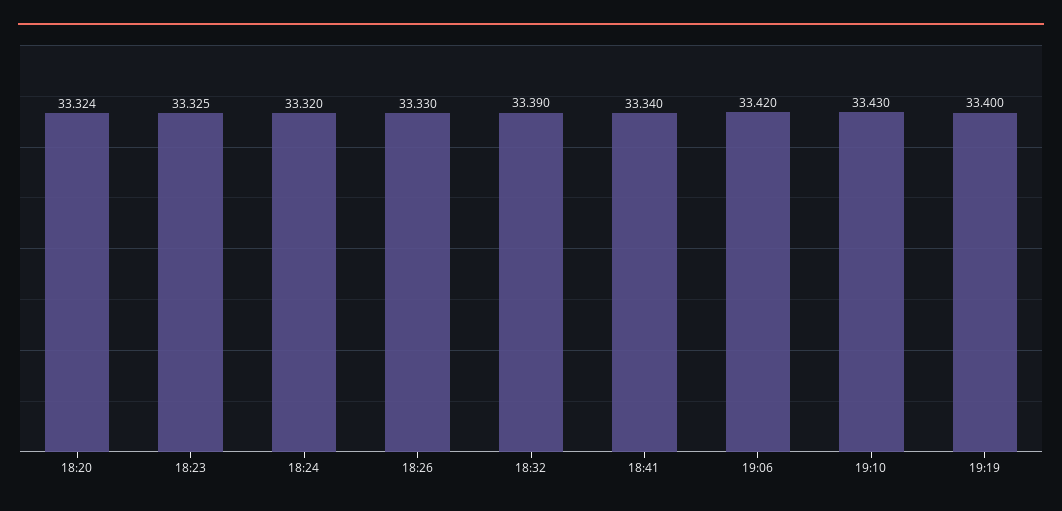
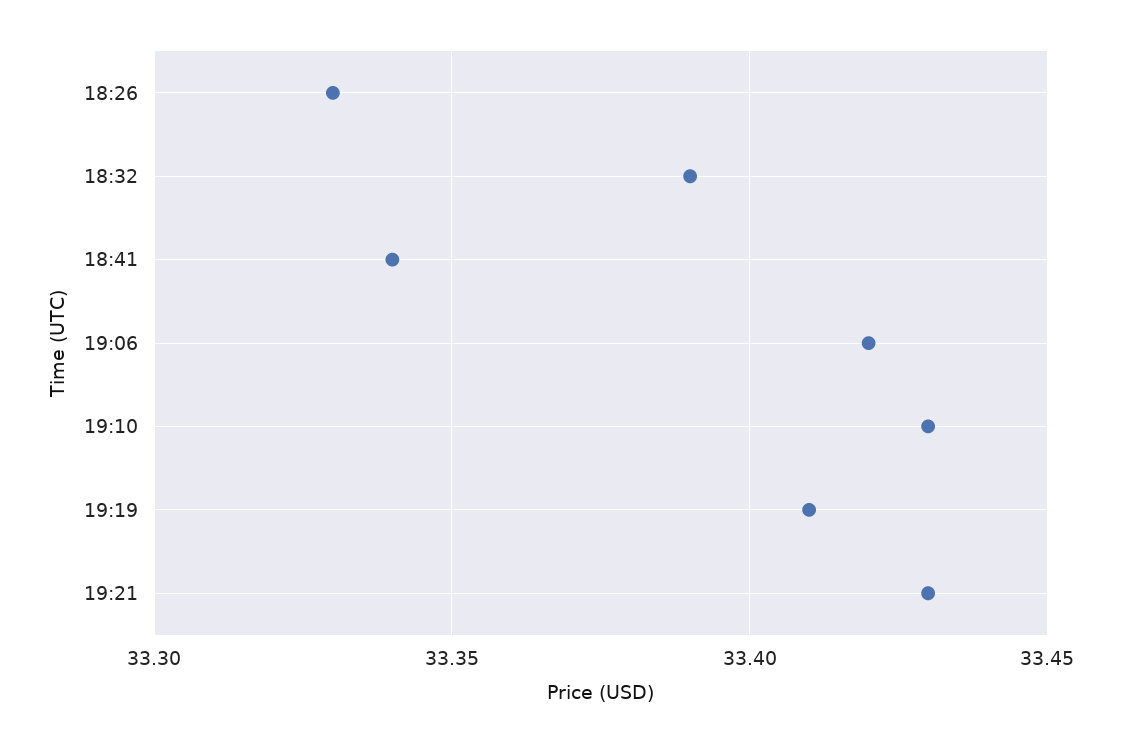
18:20: 33.324 -> none
18:23: 33.325 -> none
18:24: 33.32 -> none
19:19: 33.4 -> 33.41
19:21: none -> 33.43

